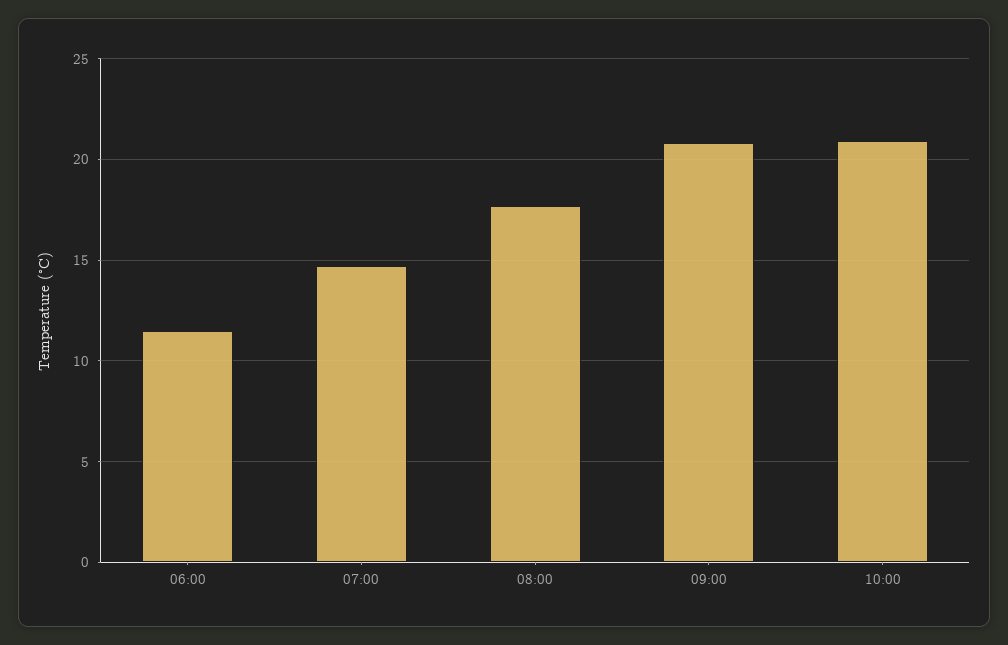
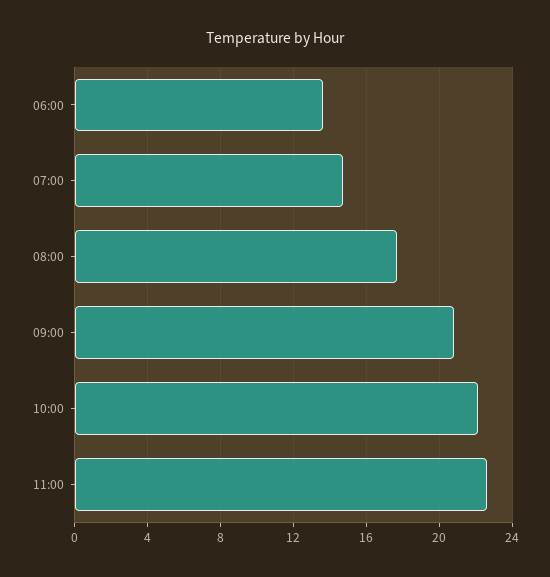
06:00: 11.5 -> 13.5
10:00: 21 -> 22
11:00: none -> 22.5

